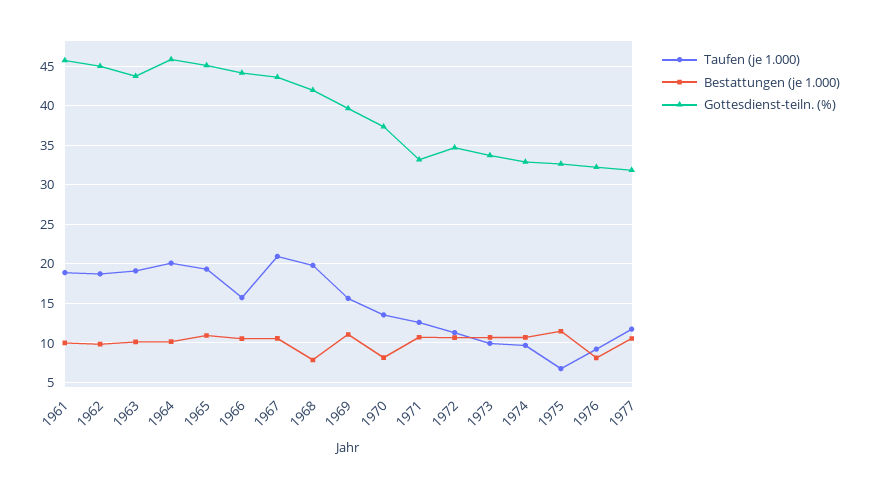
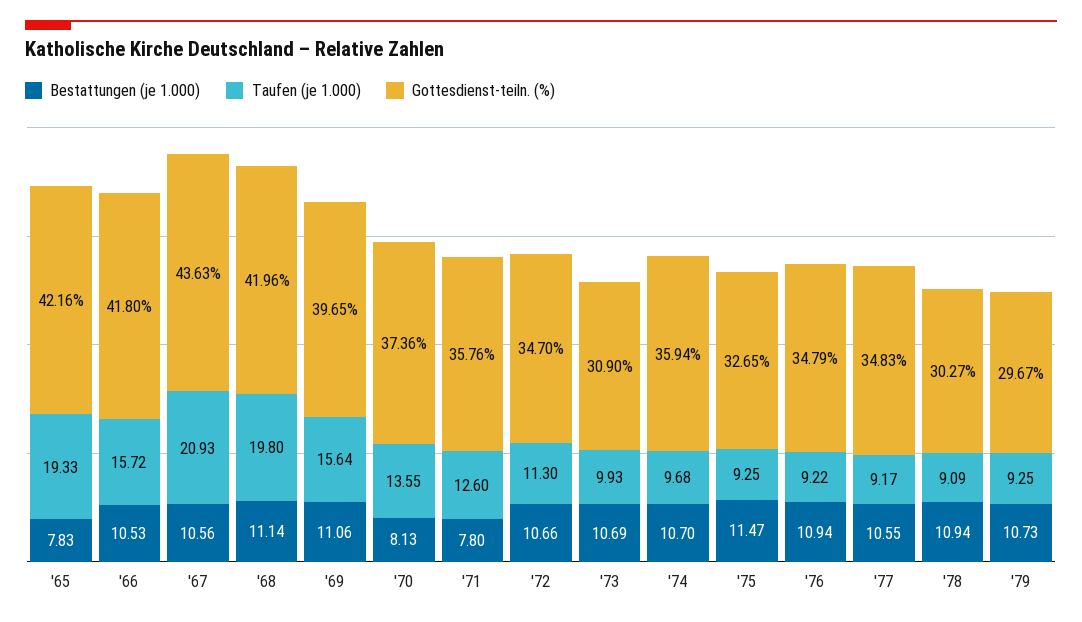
Taufen (je 1.000), 1961: 19 -> none
Bestattungen (je 1.000), 1961: 10 -> none
Gottesdienst-teiln. (%), 1961: 46 -> none
Taufen (je 1.000), 1962: 19 -> none
Bestattungen (je 1.000), 1962: 10 -> none
Gottesdienst-teiln. (%), 1962: 45 -> none
Taufen (je 1.000), 1963: 19 -> none
Bestattungen (je 1.000), 1963: 10 -> none
Gottesdienst-teiln. (%), 1963: 44 -> none
Taufen (je 1.000), 1964: 20 -> none
Bestattungen (je 1.000), 1964: 10 -> none
Gottesdienst-teiln. (%), 1964: 46 -> none
Bestattungen (je 1.000), 1965: 11 -> 7.83
Gottesdienst-teiln. (%), 1965: 45 -> 42.16
Gottesdienst-teiln. (%), 1966: 44 -> 41.8
Bestattungen (je 1.000), 1968: 8 -> 11.14
Bestattungen (je 1.000), 1971: 11 -> 7.8
Gottesdienst-teiln. (%), 1971: 33 -> 35.76
Gottesdienst-teiln. (%), 1973: 34 -> 30.9
Gottesdienst-teiln. (%), 1974: 33 -> 35.94
Taufen (je 1.000), 1975: 7 -> 9.25
Bestattungen (je 1.000), 1976: 8 -> 10.94
Gottesdienst-teiln. (%), 1976: 32 -> 34.79
Taufen (je 1.000), 1977: 12 -> 9.17
Gottesdienst-teiln. (%), 1977: 32 -> 34.83
Bestattungen (je 1.000), '78: none -> 10.94
Taufen (je 1.000), '78: none -> 9.09
Gottesdienst-teiln. (%), '78: none -> 30.27
Bestattungen (je 1.000), '79: none -> 10.73
Taufen (je 1.000), '79: none -> 9.25
Gottesdienst-teiln. (%), '79: none -> 29.67

